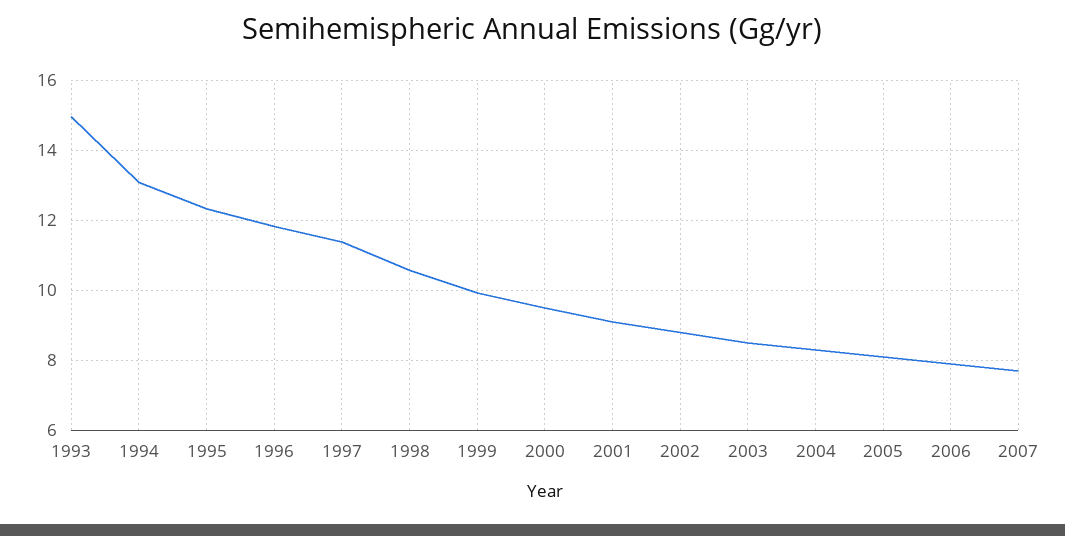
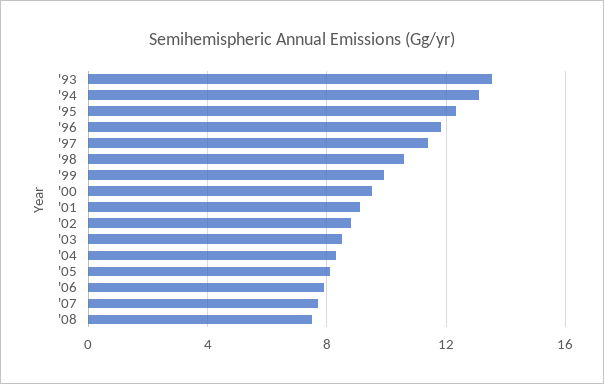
1993: 15 -> 13.5
'08: none -> 7.5

